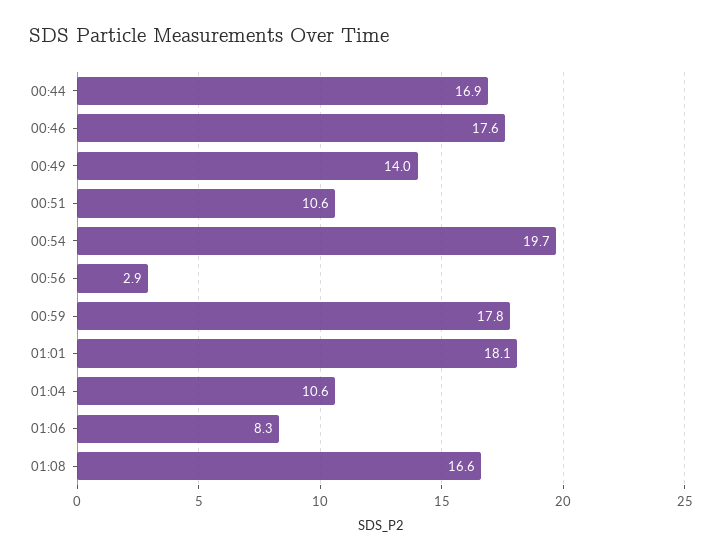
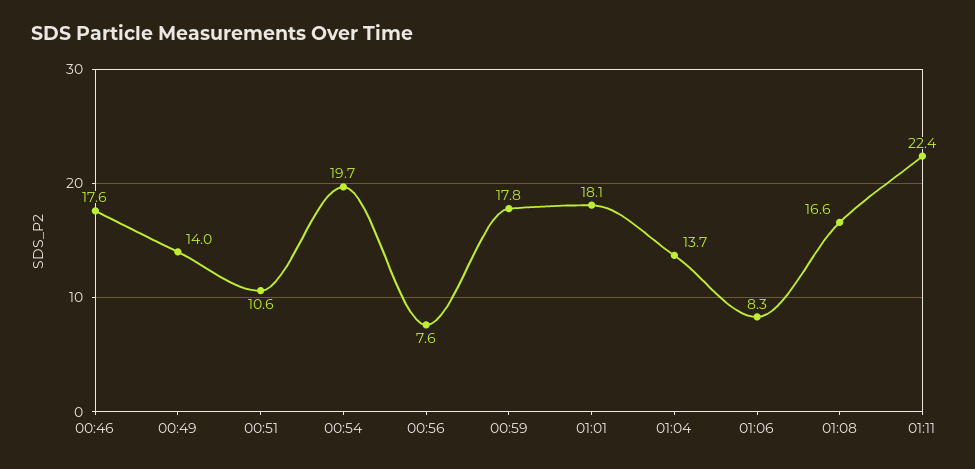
00:44: 16.9 -> none
00:56: 2.9 -> 7.6
01:04: 10.6 -> 13.7
01:11: none -> 22.4

